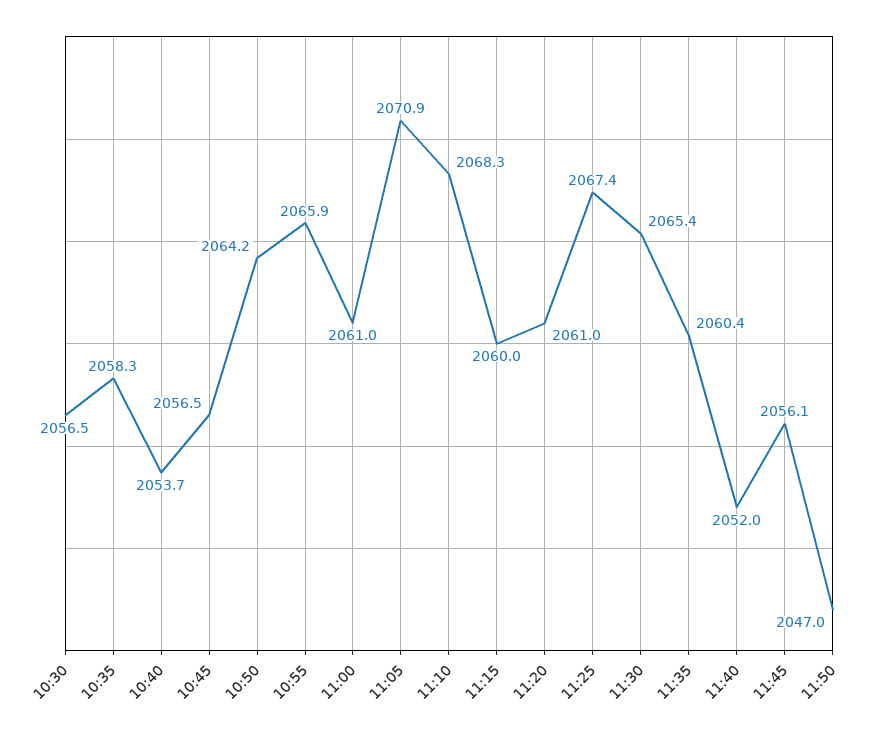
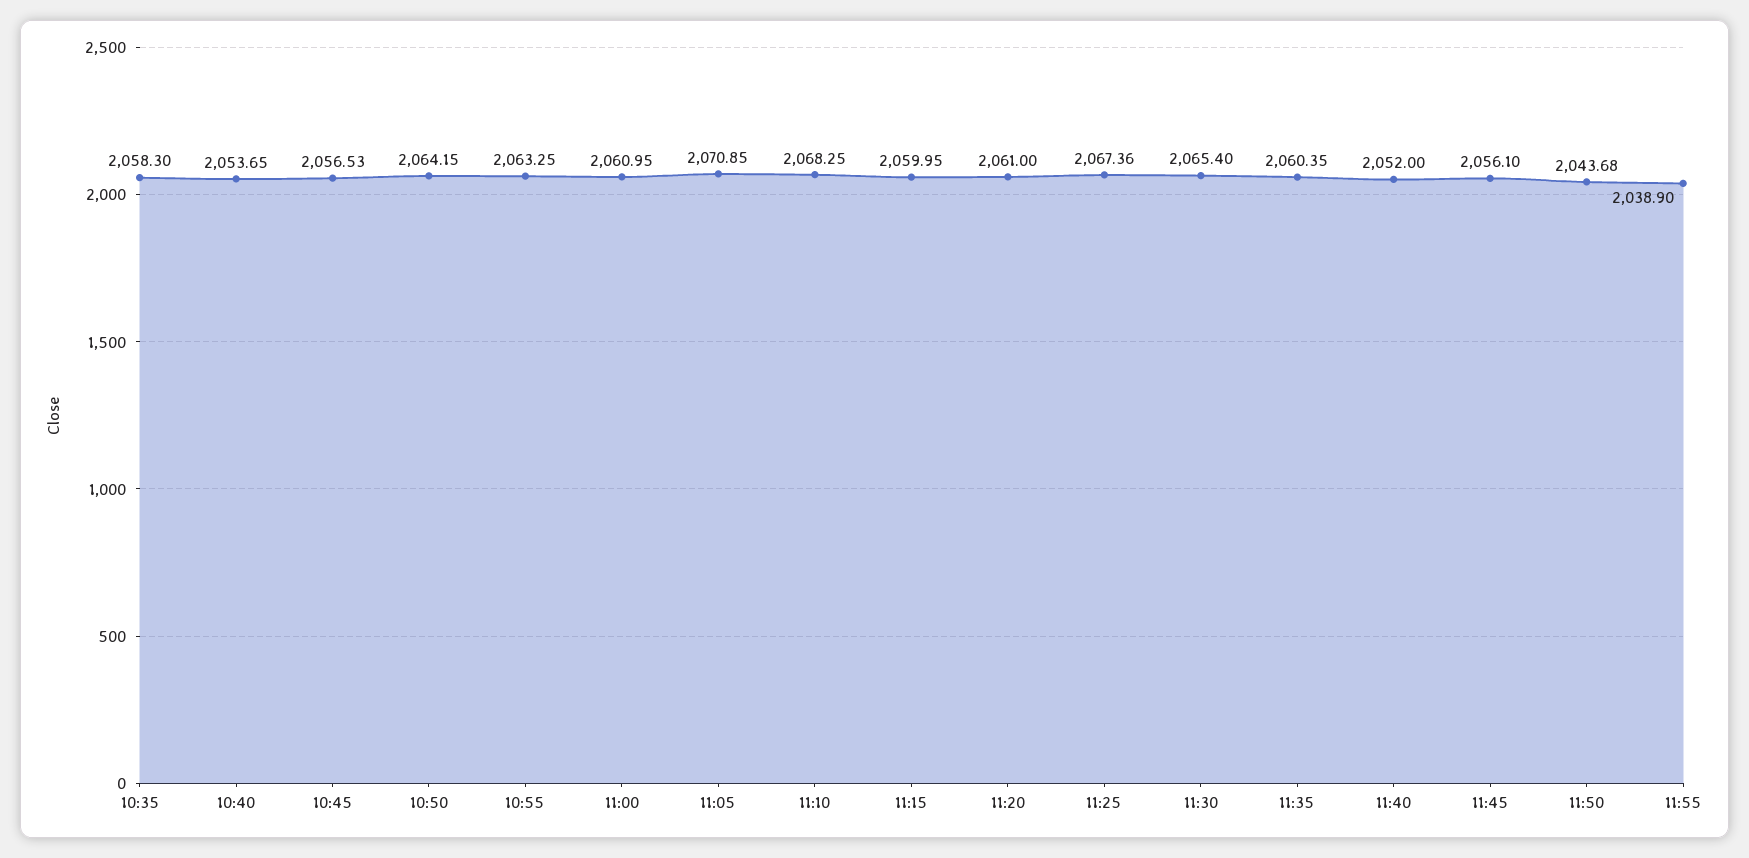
10:30: 2056.5 -> none
10:55: 2065.9 -> 2063.25
11:50: 2047 -> 2043.68
11:55: none -> 2038.9

